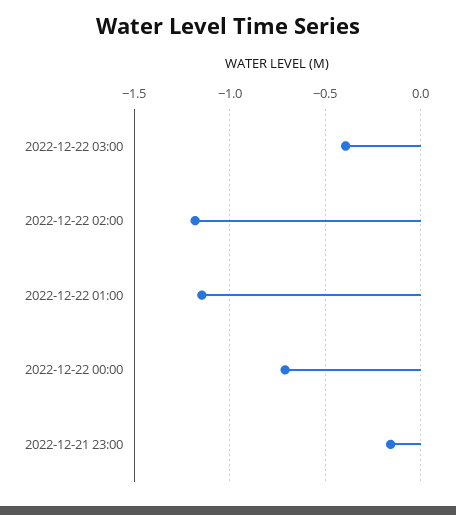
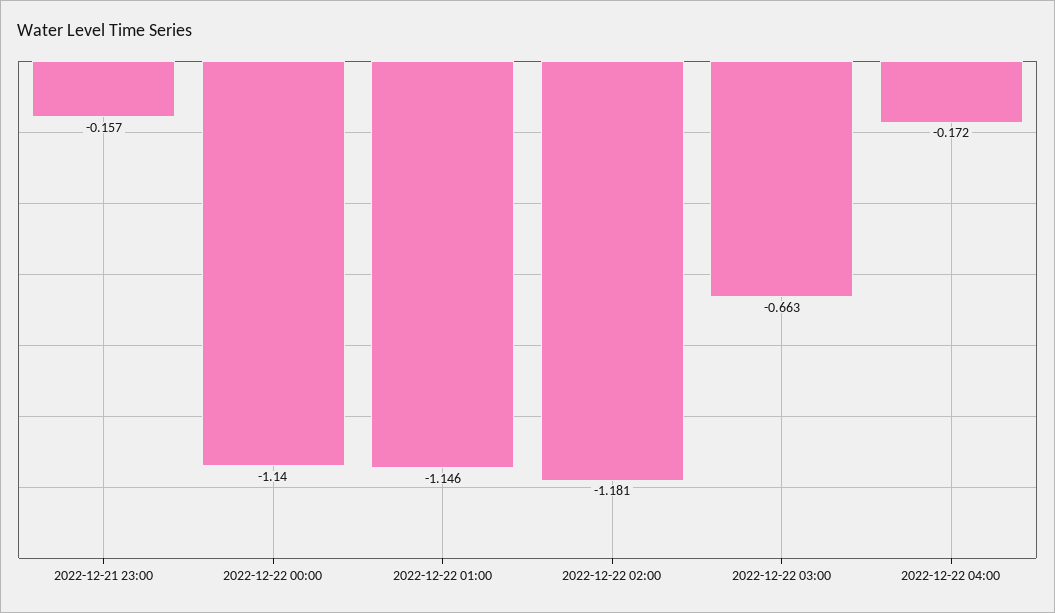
2022-12-22 03:00: -0.4 -> -0.663
2022-12-22 00:00: -0.7 -> -1.14
2022-12-22 04:00: none -> -0.172

